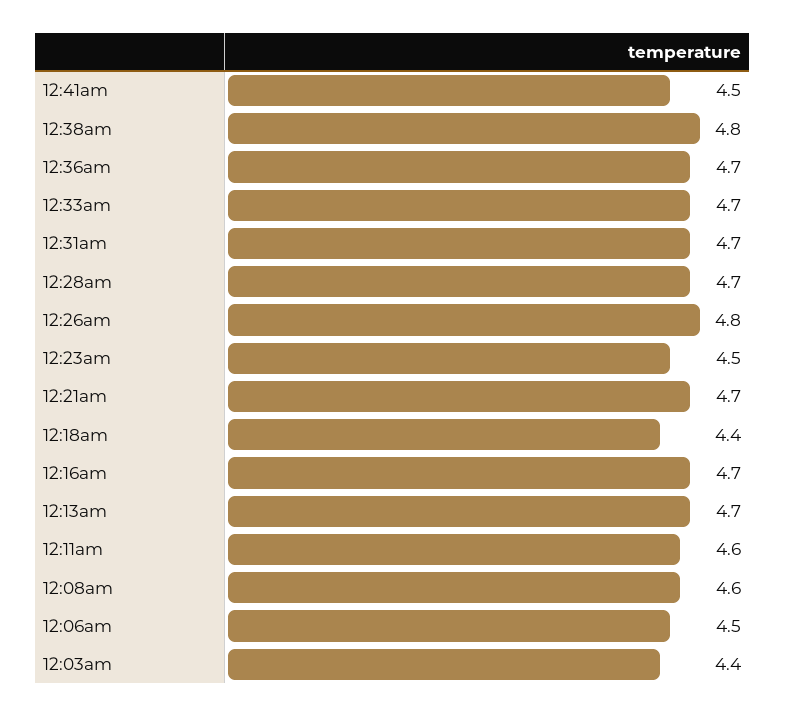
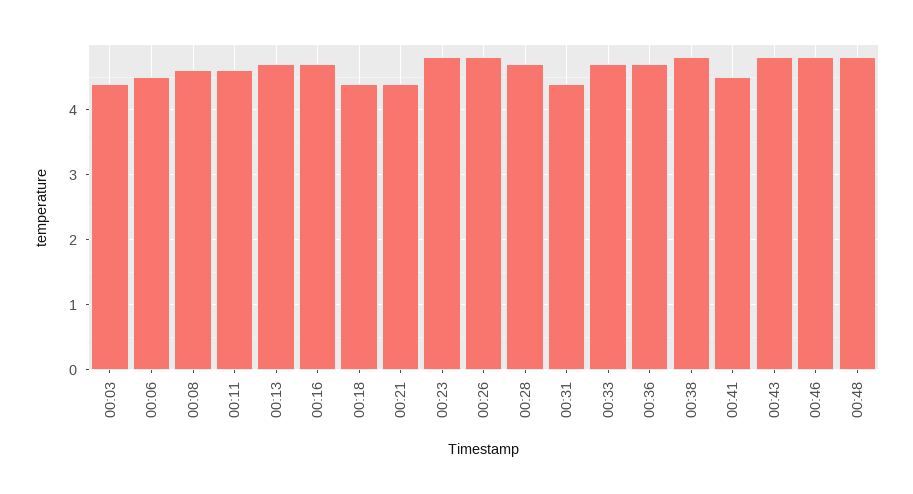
12:31am: 4.7 -> 4.4
12:23am: 4.5 -> 4.8
12:21am: 4.7 -> 4.4
00:43: none -> 4.8
00:46: none -> 4.8
00:48: none -> 4.8

